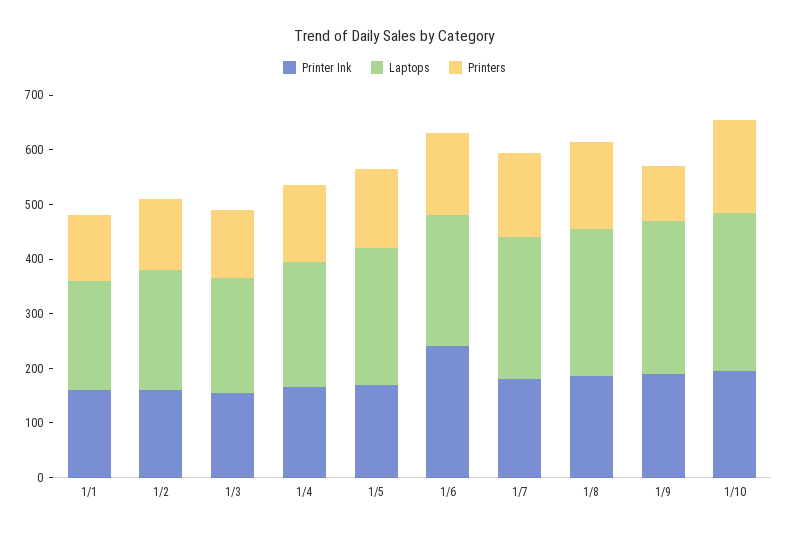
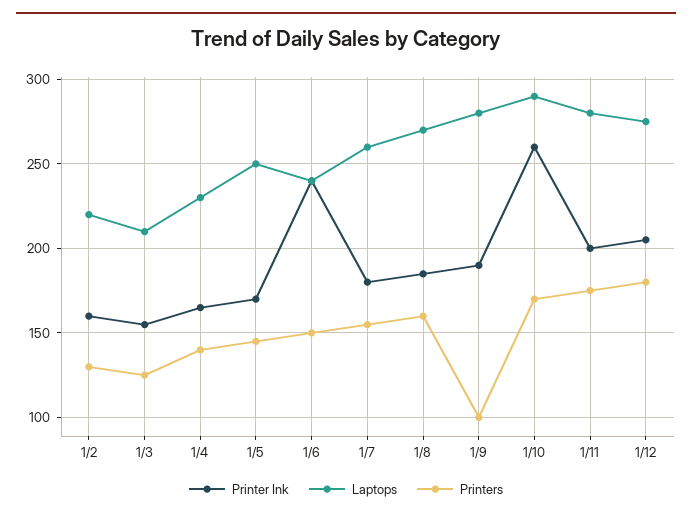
Printer Ink, 1/1: 160 -> none
Laptops, 1/1: 200 -> none
Printers, 1/1: 120 -> none
Printer Ink, 1/10: 200 -> 260
Printer Ink, 1/11: none -> 200
Laptops, 1/11: none -> 280
Printers, 1/11: none -> 175
Printer Ink, 1/12: none -> 205
Laptops, 1/12: none -> 275
Printers, 1/12: none -> 180

